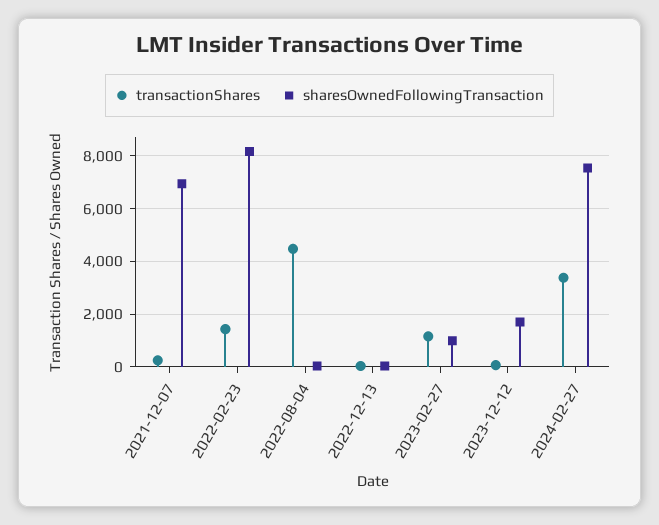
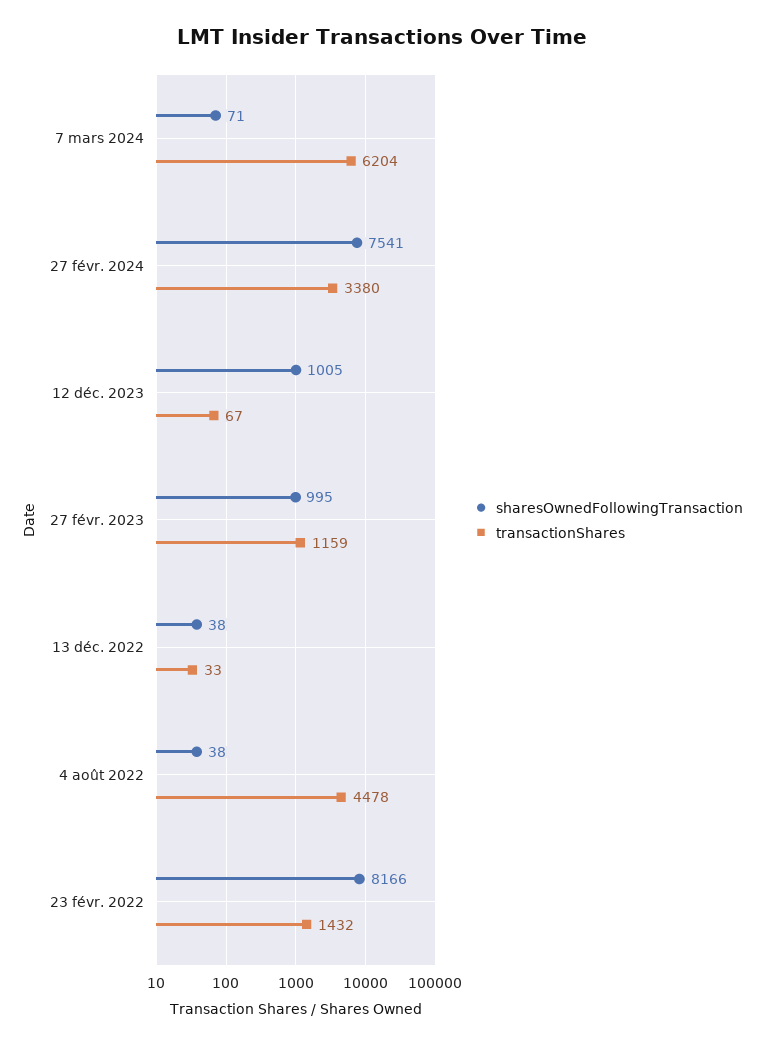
transactionShares, 2021-12-07: 250 -> none
sharesOwnedFollowingTransaction, 2021-12-07: 7000 -> none
sharesOwnedFollowingTransaction, 2023-12-12: 1750 -> 1005
sharesOwnedFollowingTransaction, 7 mars 2024: none -> 71
transactionShares, 7 mars 2024: none -> 6204

